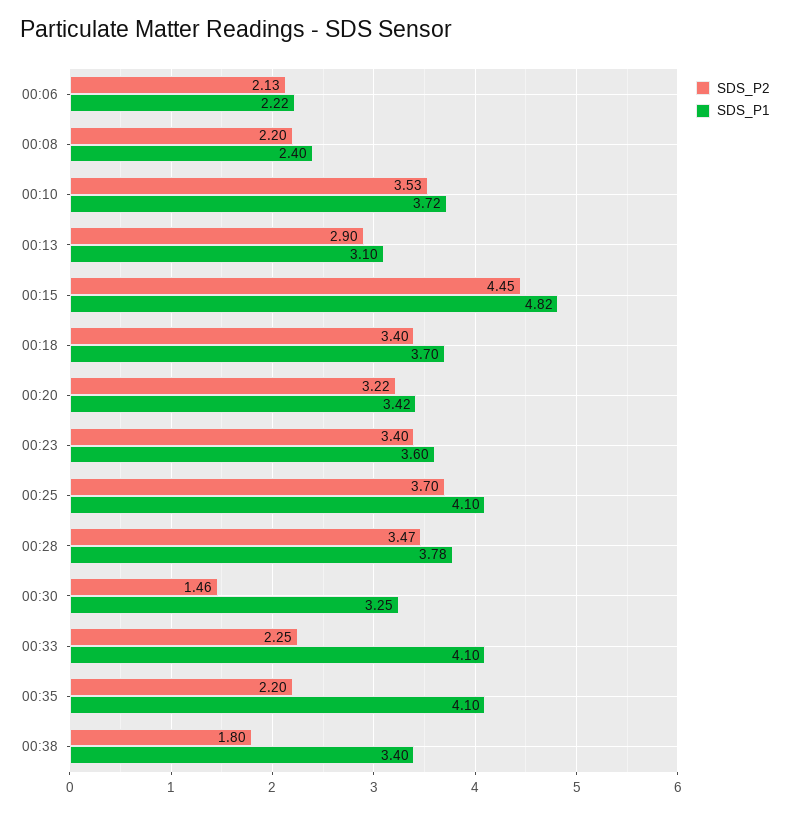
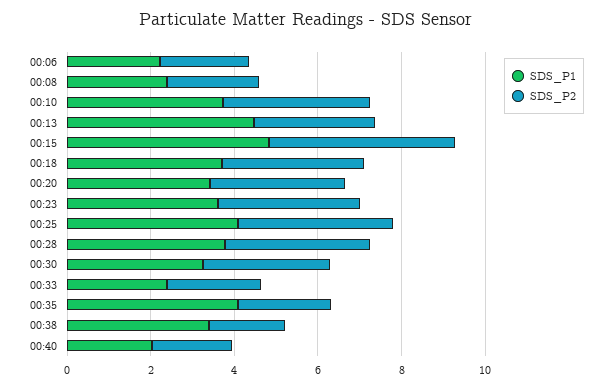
SDS_P1, 00:13: 3.1 -> 4.5
SDS_P2, 00:30: 1.46 -> 3
SDS_P1, 00:33: 4.1 -> 2.5
SDS_P1, 00:40: none -> 2
SDS_P2, 00:40: none -> 2

